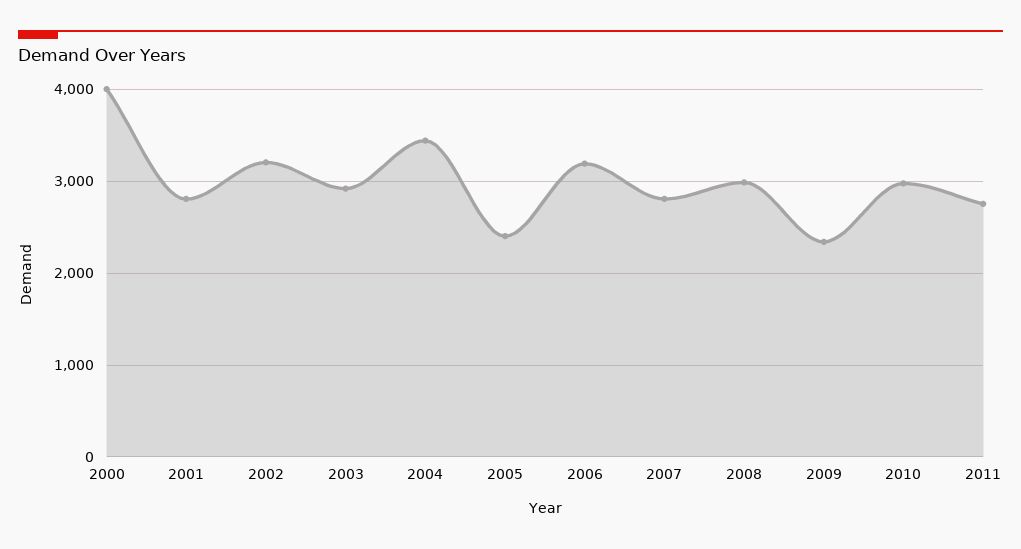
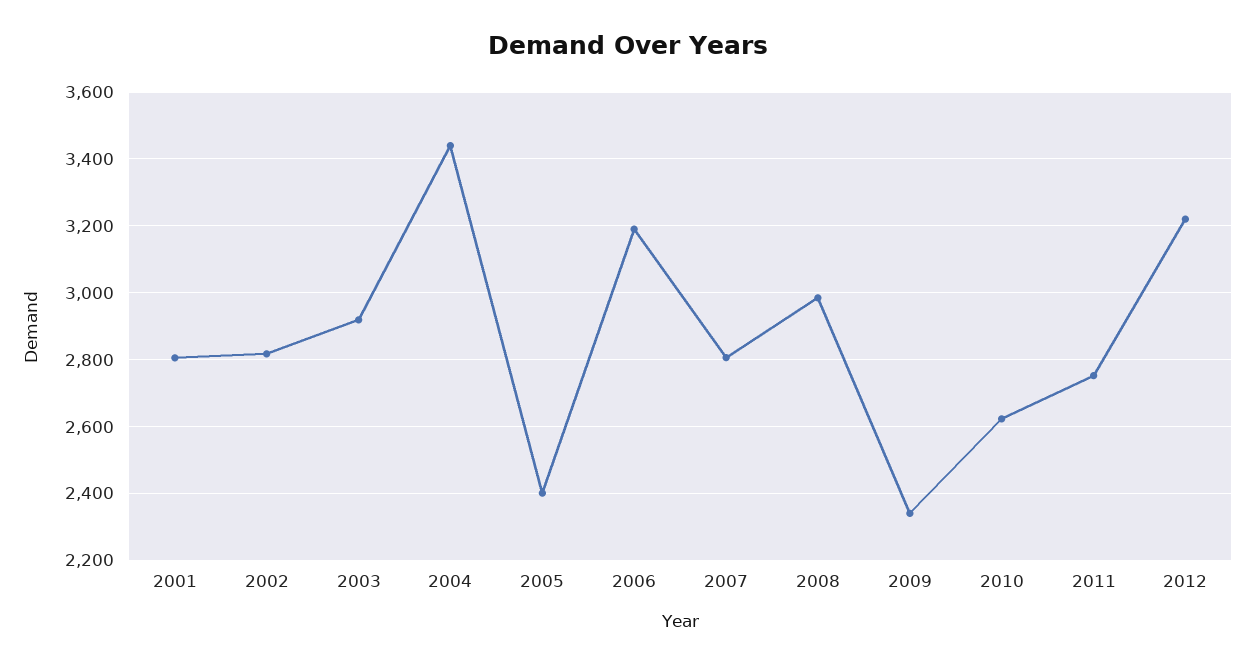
2000: 4000 -> none
2002: 3200 -> 2820
2010: 3000 -> 2620
2012: none -> 3220

